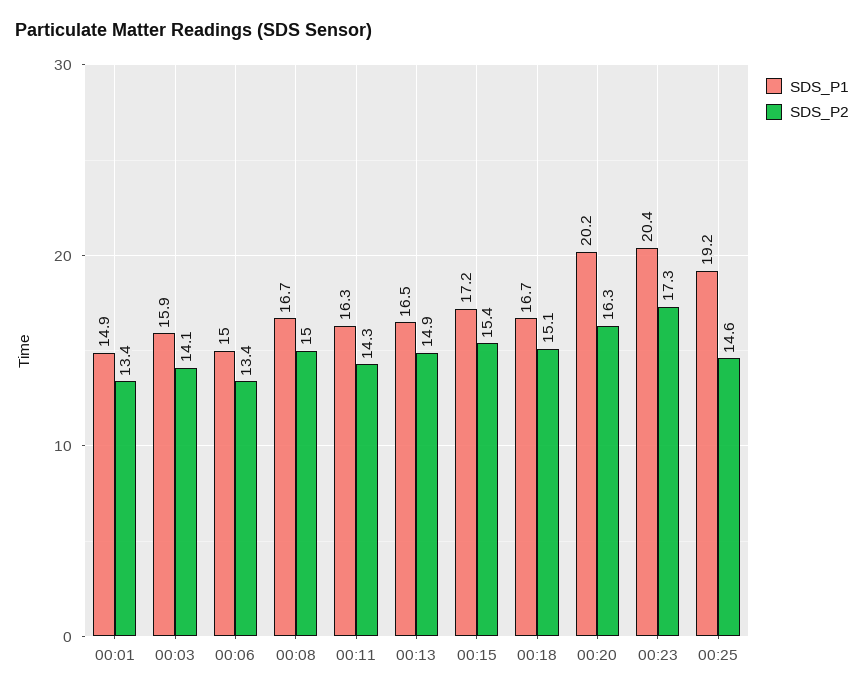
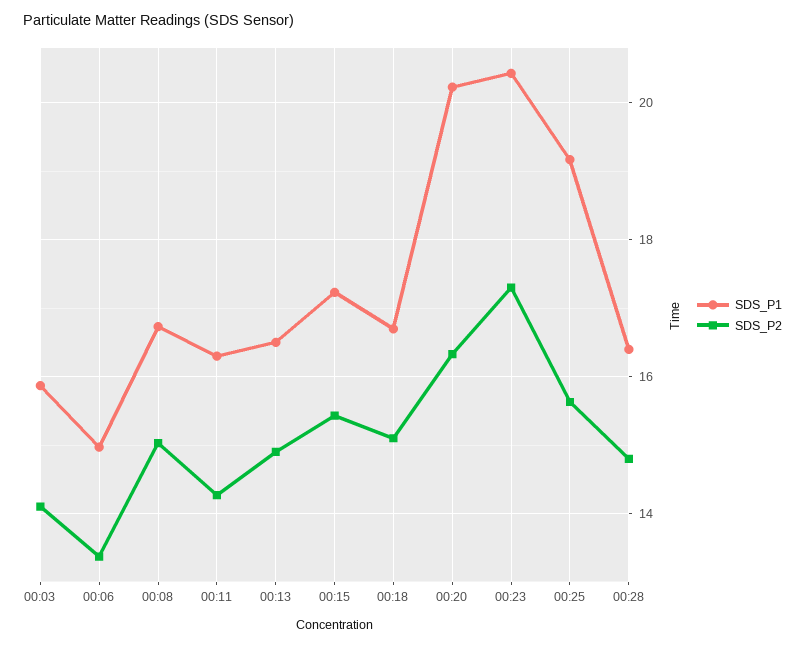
SDS_P1, 00:01: 14.9 -> none
SDS_P2, 00:01: 13.4 -> none
SDS_P2, 00:25: 14.6 -> 15.6
SDS_P1, 00:28: none -> 16.4
SDS_P2, 00:28: none -> 14.8

